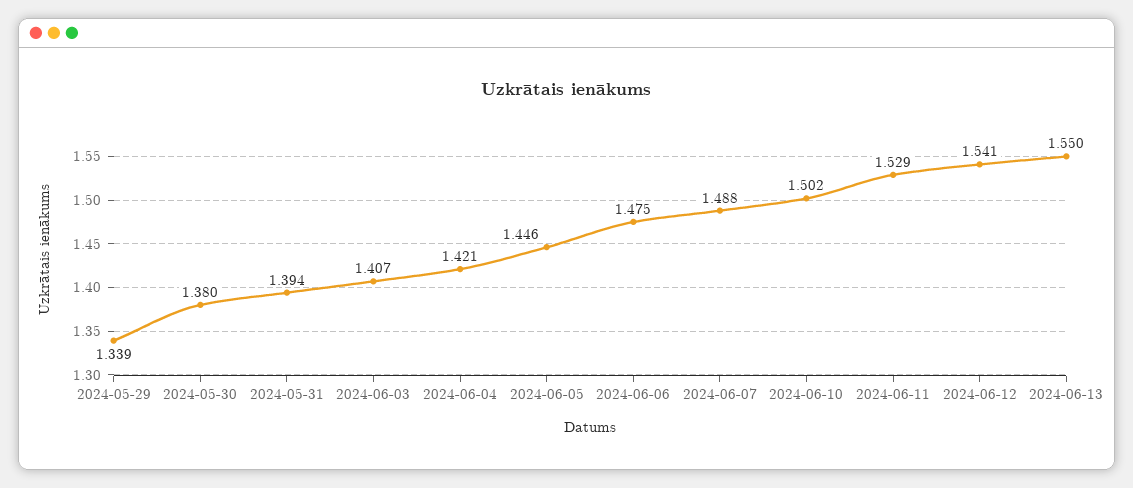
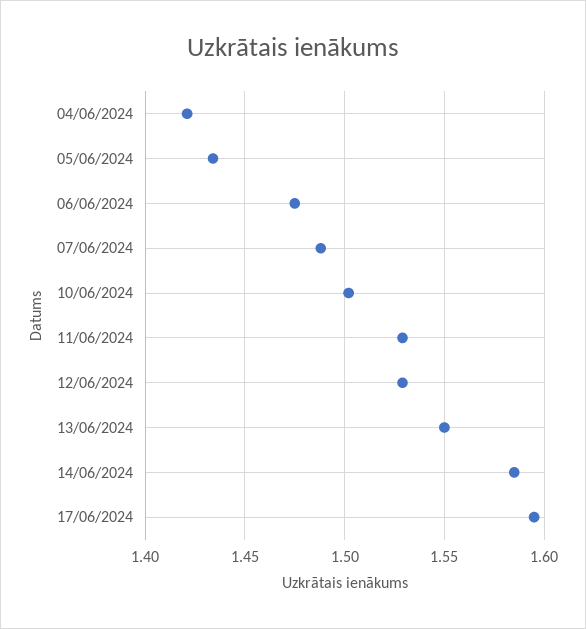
2024-05-29: 1.339 -> none
2024-05-30: 1.38 -> none
2024-05-31: 1.394 -> none
2024-06-03: 1.407 -> none
2024-06-05: 1.446 -> 1.435
2024-06-12: 1.541 -> 1.53
14/06/2024: none -> 1.585
17/06/2024: none -> 1.595

